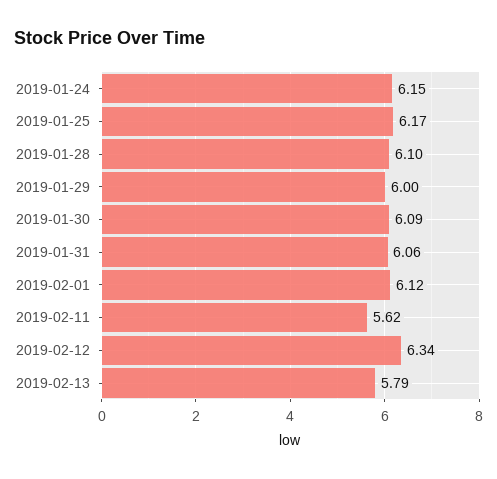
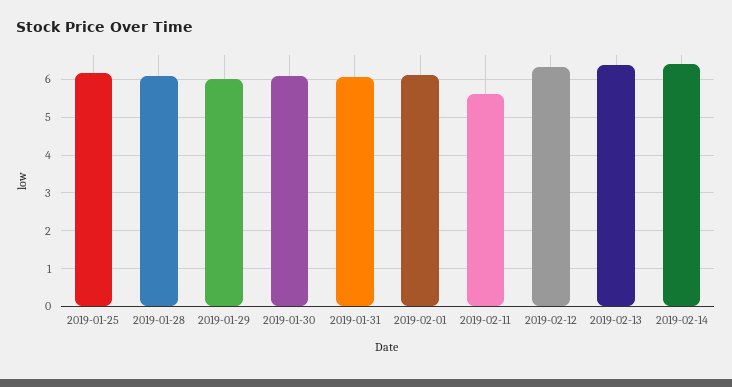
2019-01-24: 6.15 -> none
2019-02-13: 5.79 -> 6.4
2019-02-14: none -> 6.4

